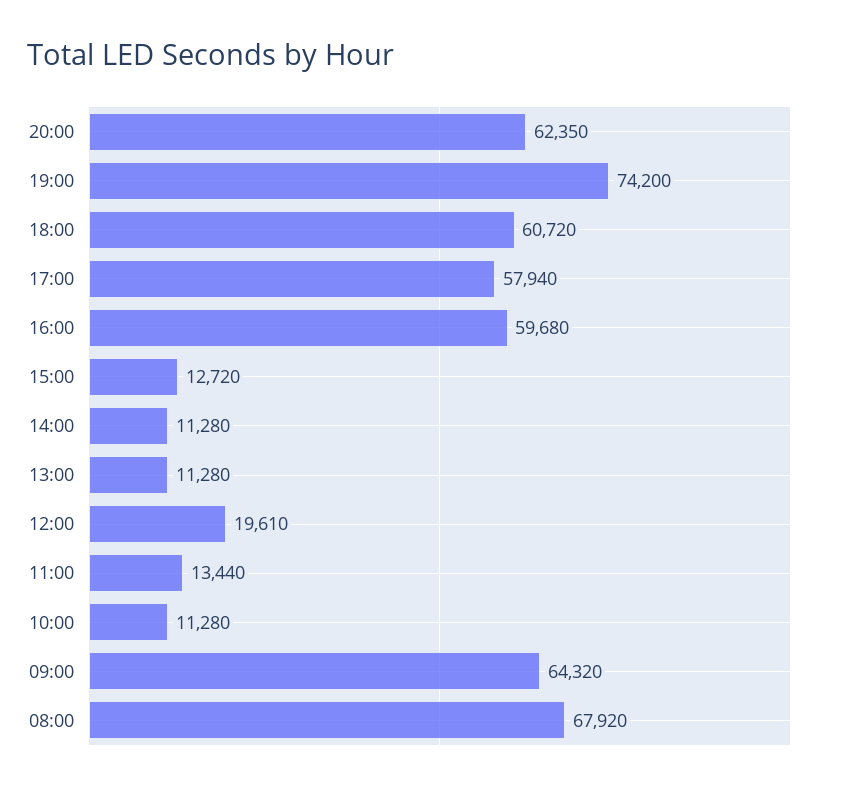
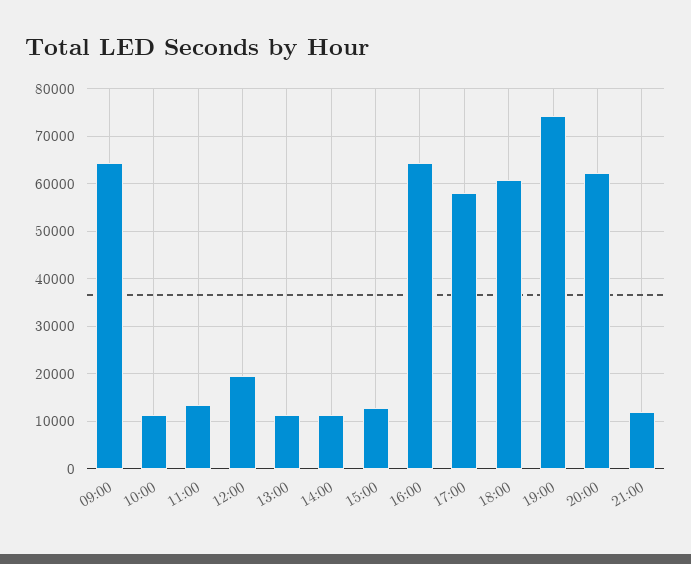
16:00: 59680 -> 64000
08:00: 67920 -> none
21:00: none -> 12000

